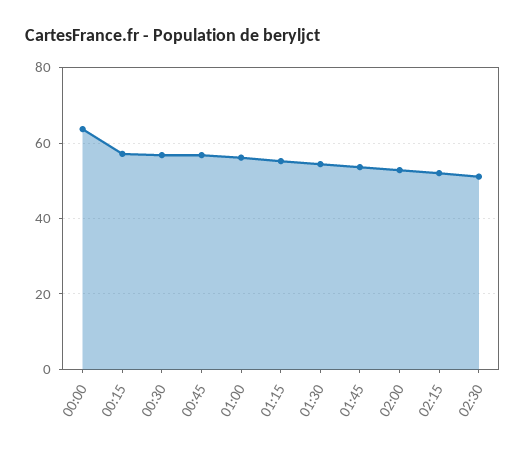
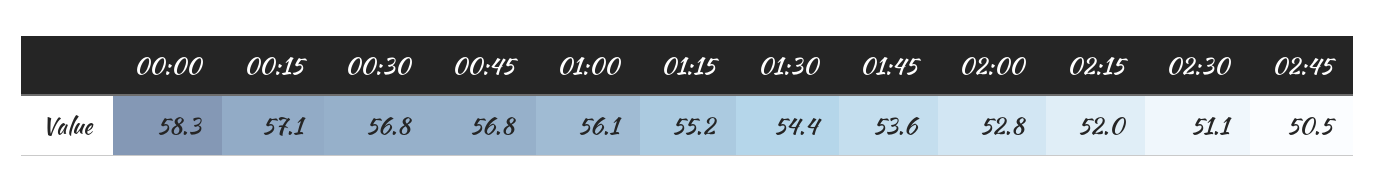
00:00: 64 -> 58.3
02:45: none -> 50.5

